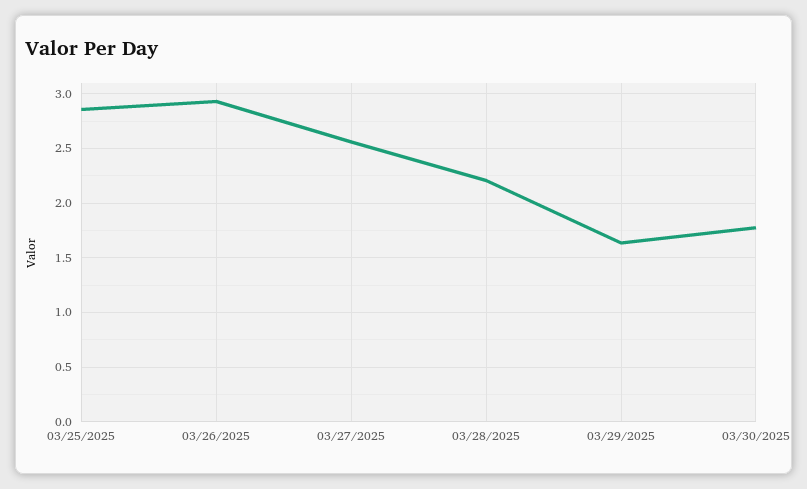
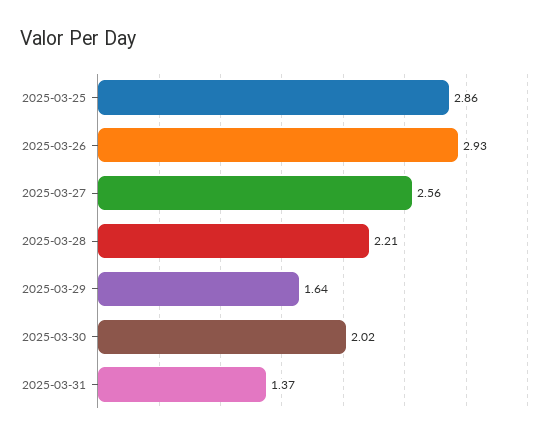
03/30/2025: 1.8 -> 2.02
2025-03-31: none -> 1.37

